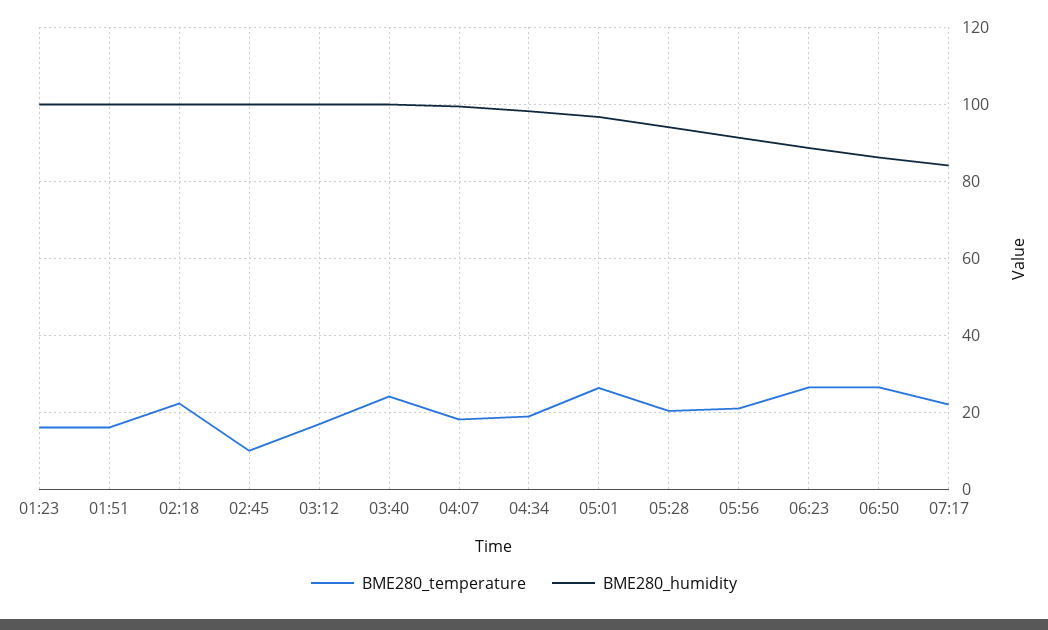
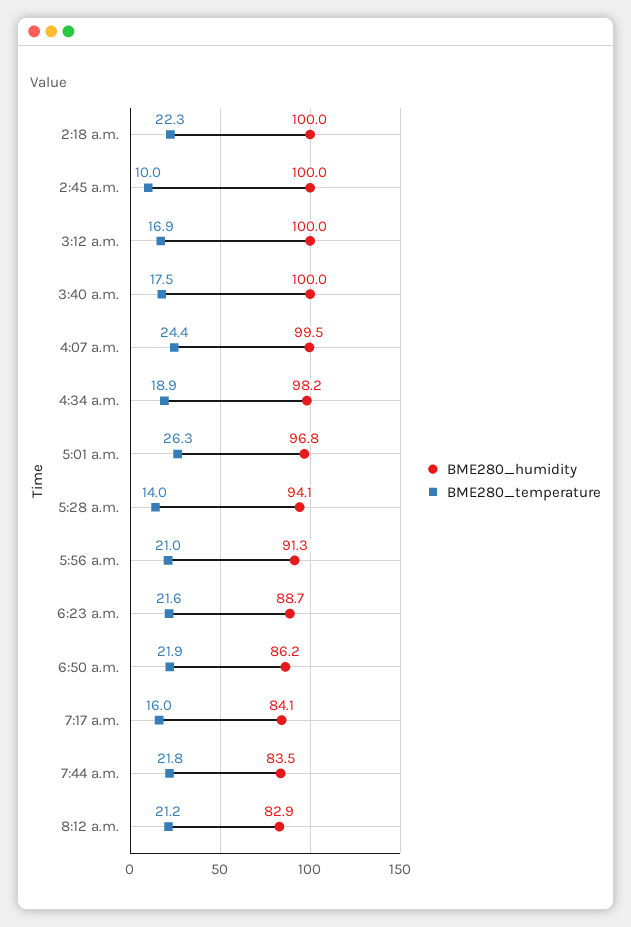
BME280_temperature, 01:23: 16 -> none
BME280_humidity, 01:23: 100 -> none
BME280_temperature, 01:51: 16 -> none
BME280_humidity, 01:51: 100 -> none
BME280_temperature, 03:40: 24 -> 17.5
BME280_temperature, 04:07: 18 -> 24.4
BME280_temperature, 05:28: 20 -> 14
BME280_temperature, 06:23: 26 -> 21.6
BME280_temperature, 06:50: 26 -> 21.9
BME280_temperature, 07:17: 22 -> 16
BME280_humidity, 7:44 a.m.: none -> 83.5
BME280_temperature, 7:44 a.m.: none -> 21.8
BME280_humidity, 8:12 a.m.: none -> 82.9
BME280_temperature, 8:12 a.m.: none -> 21.2

